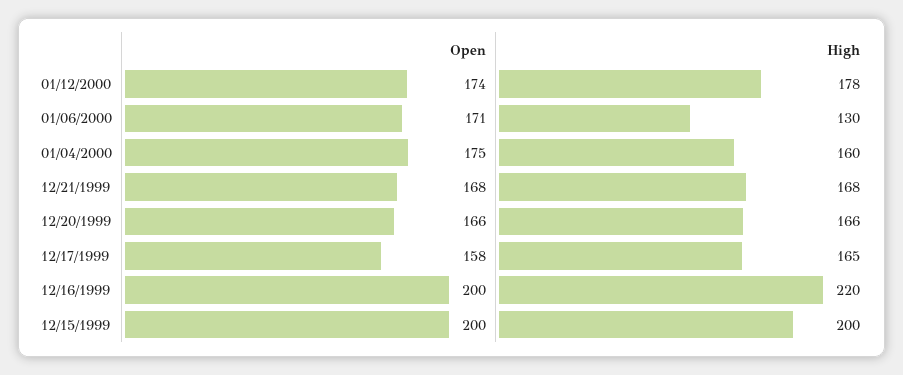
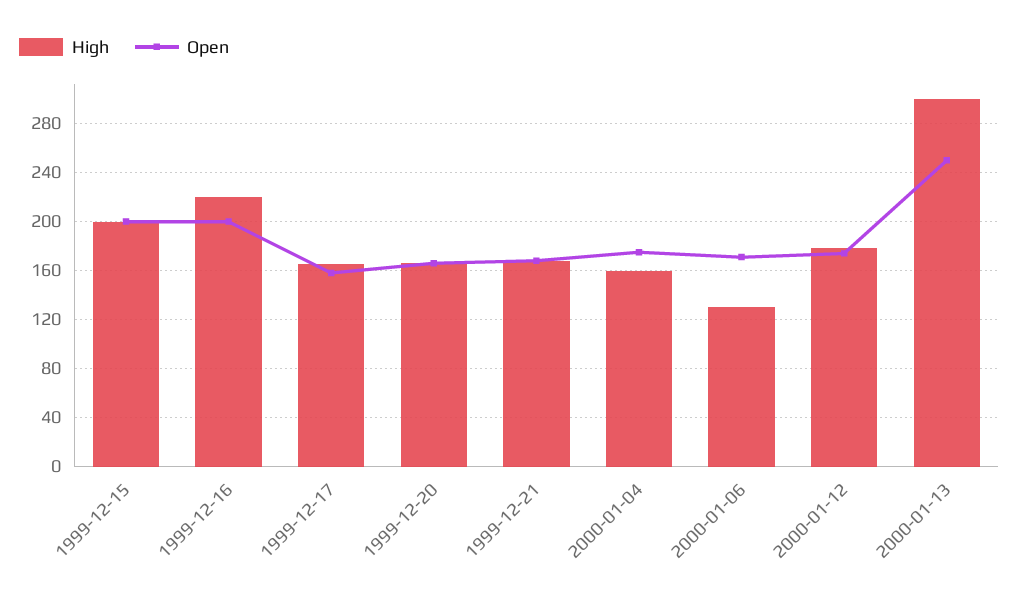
High, 2000-01-13: none -> 300
Open, 2000-01-13: none -> 250

